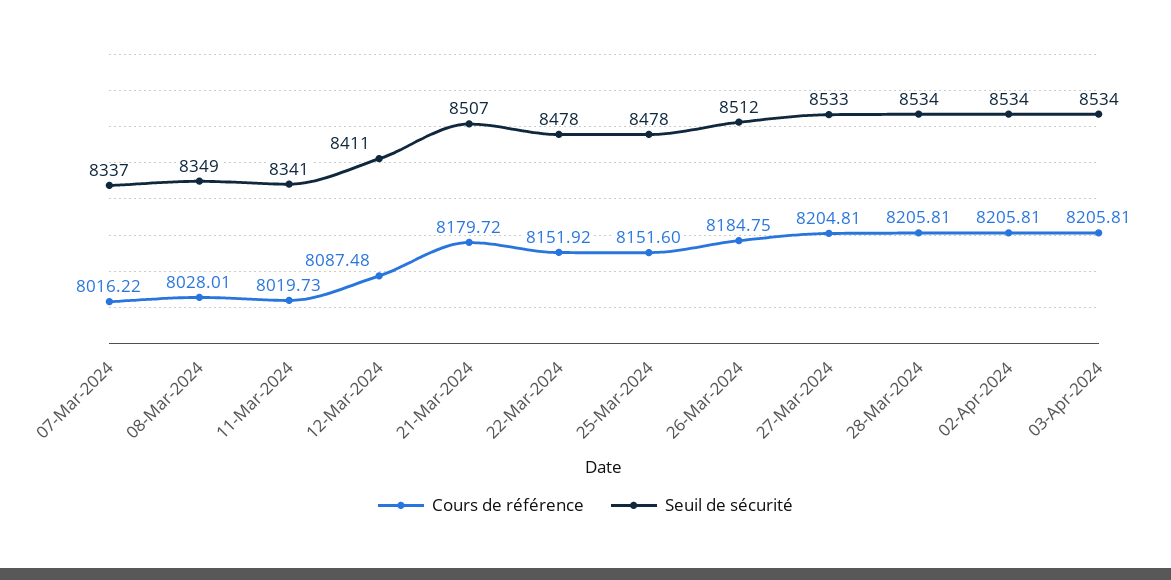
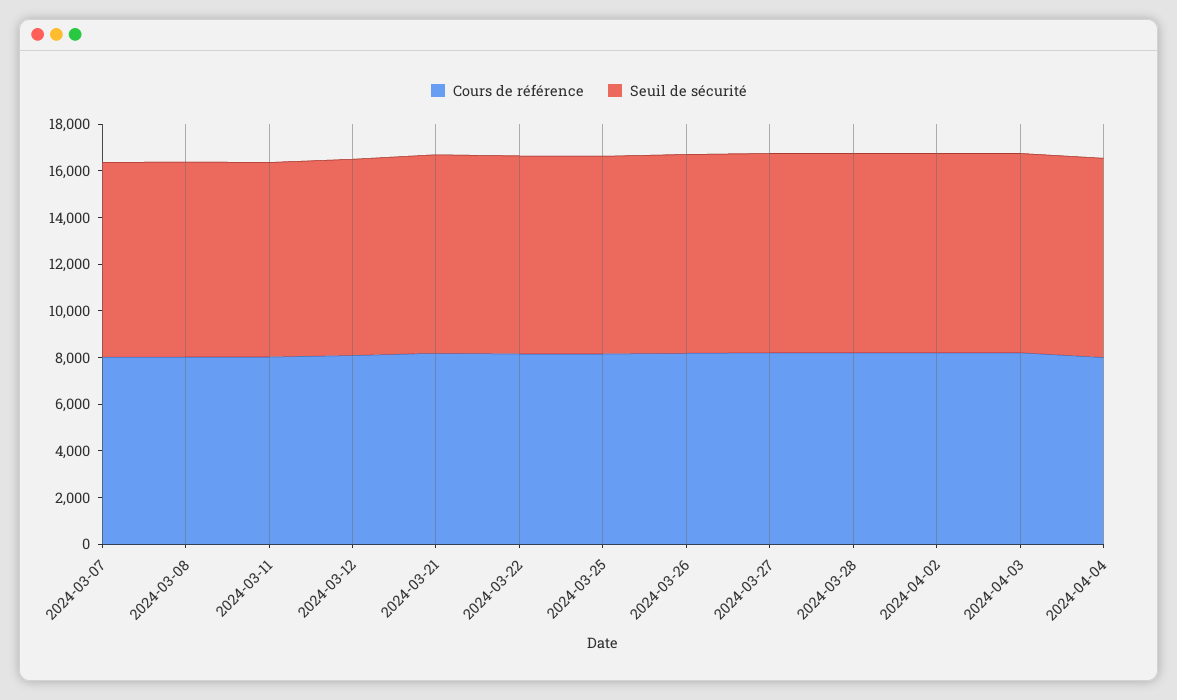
Cours de référence, 2024-04-04: none -> 8000
Seuil de sécurité, 2024-04-04: none -> 8500

